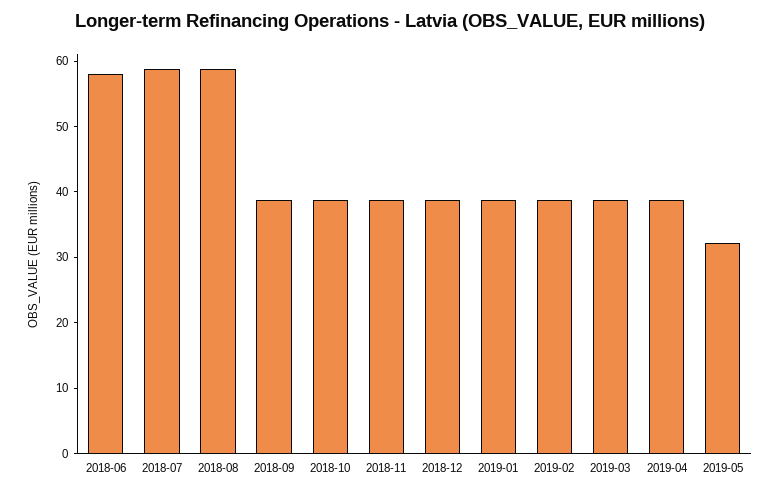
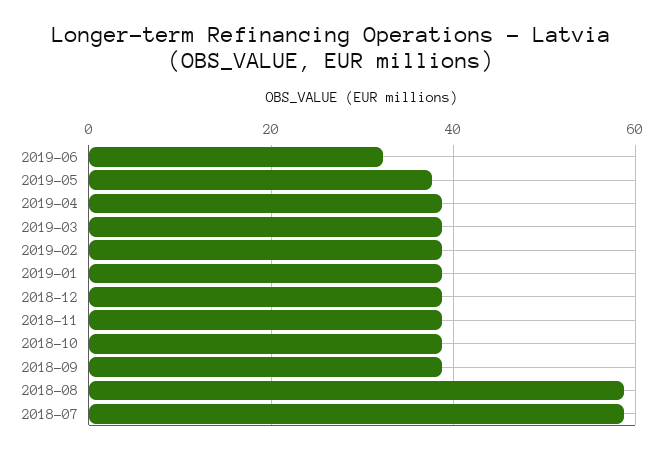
2018-06: 58 -> none
2019-05: 32 -> 38
2019-06: none -> 32

